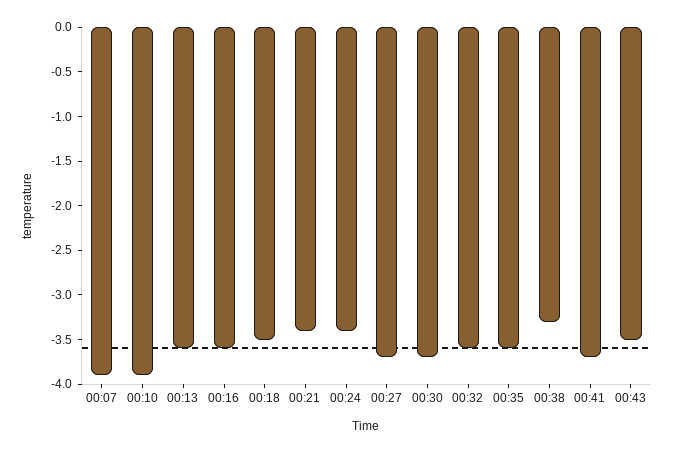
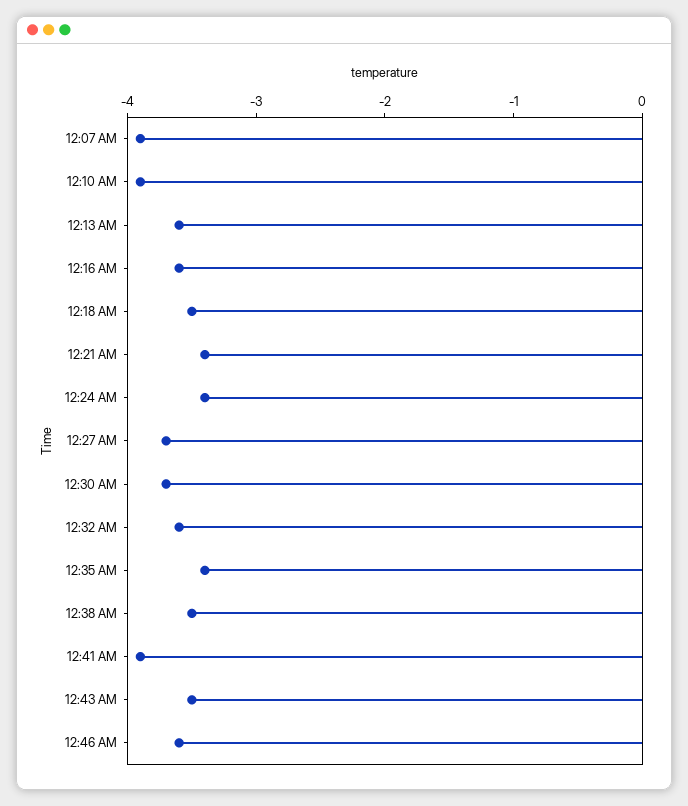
00:35: -3.6 -> -3.4
00:38: -3.3 -> -3.5
00:41: -3.7 -> -3.9
12:46 AM: none -> -3.6

